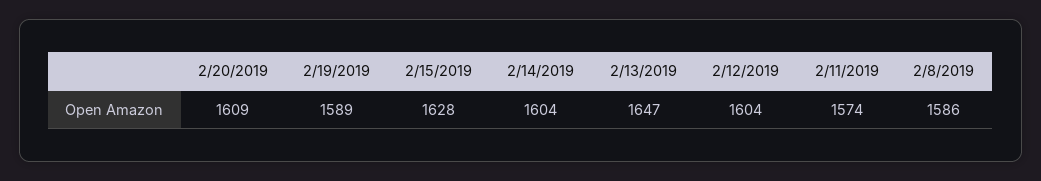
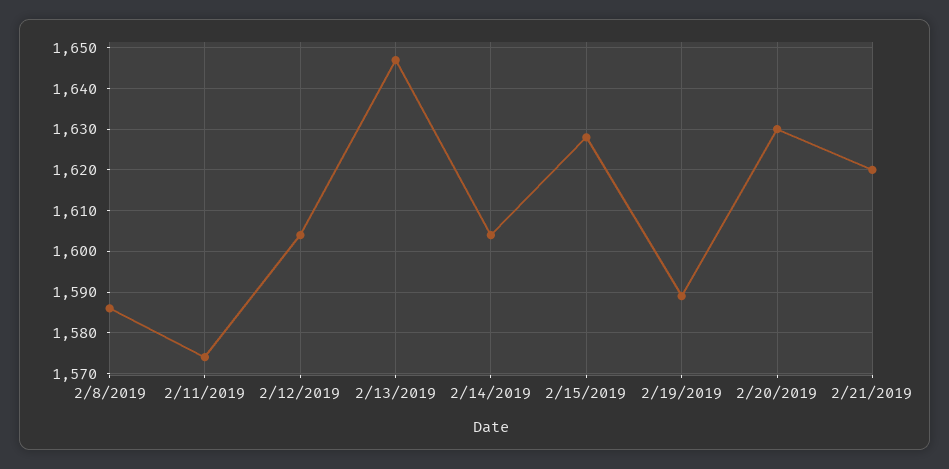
2/20/2019: 1609 -> 1630
2/21/2019: none -> 1620

